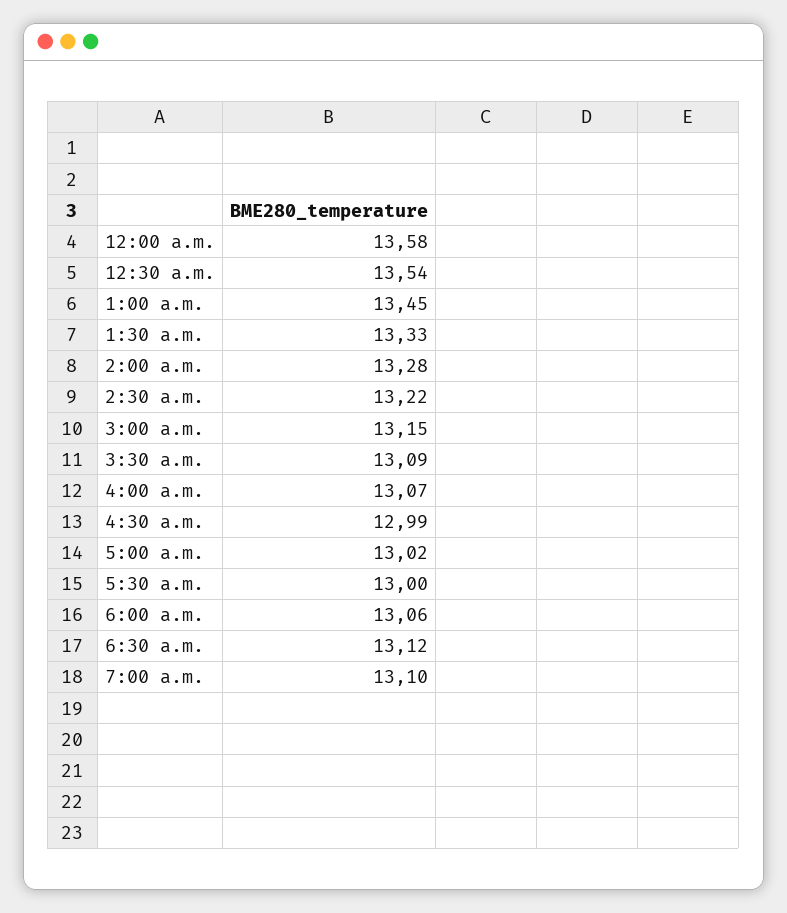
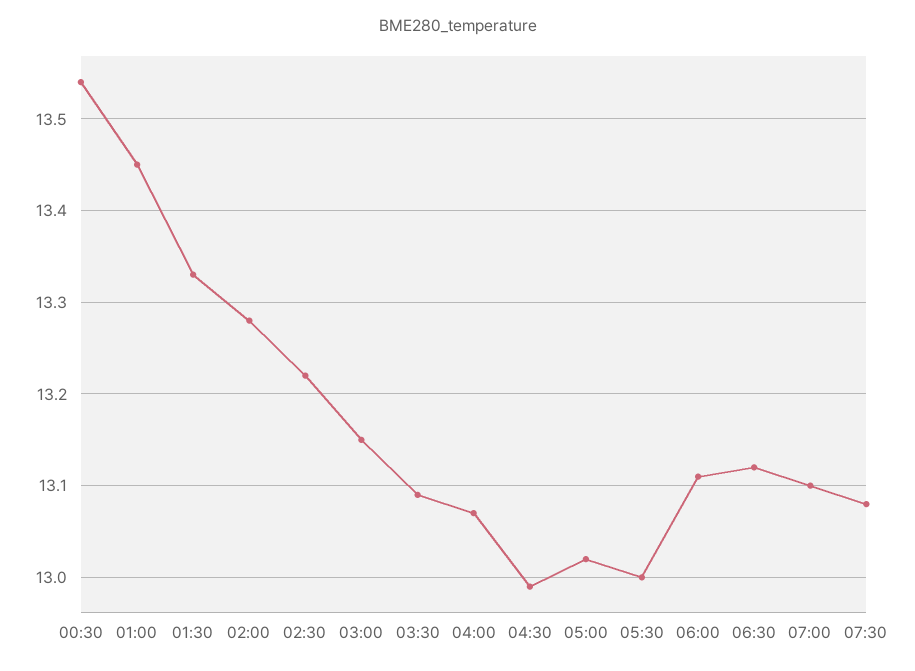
12:00 a.m.: 13.58 -> none
6:00 a.m.: 13.06 -> 13.11
07:30: none -> 13.08

